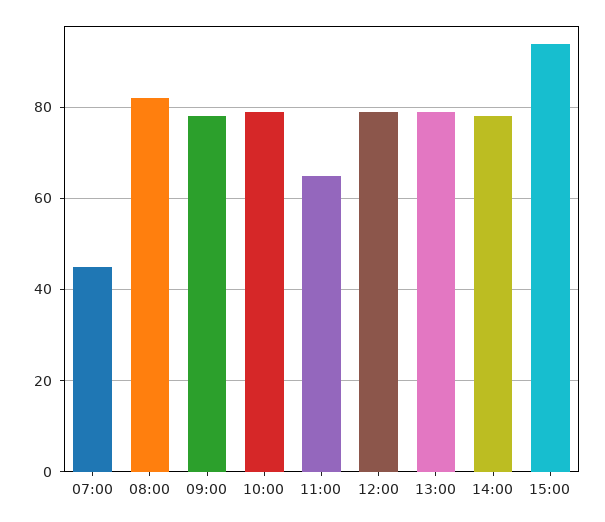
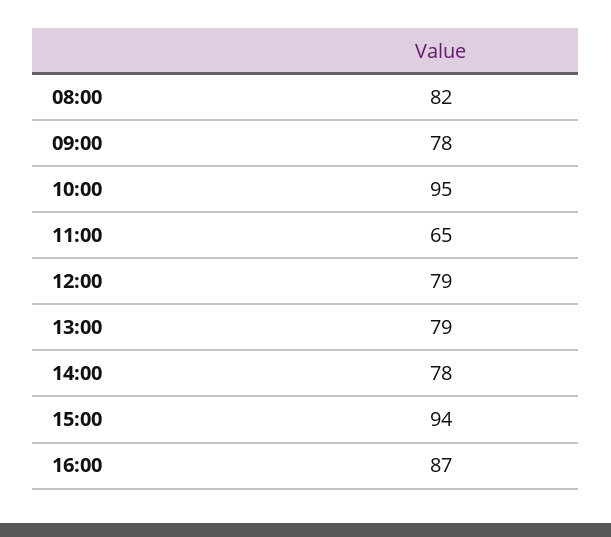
07:00: 45 -> none
10:00: 80 -> 95
16:00: none -> 87

